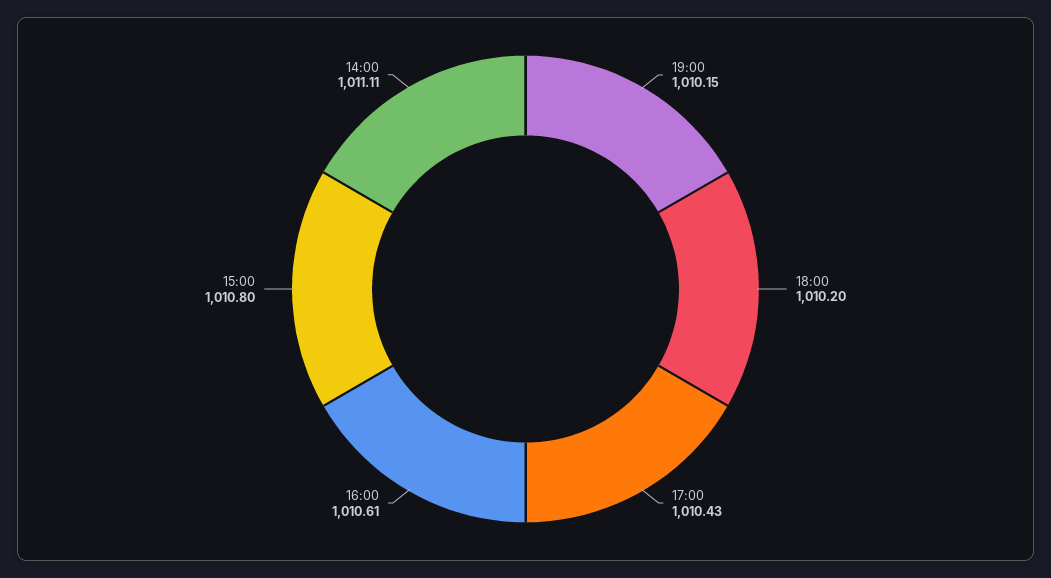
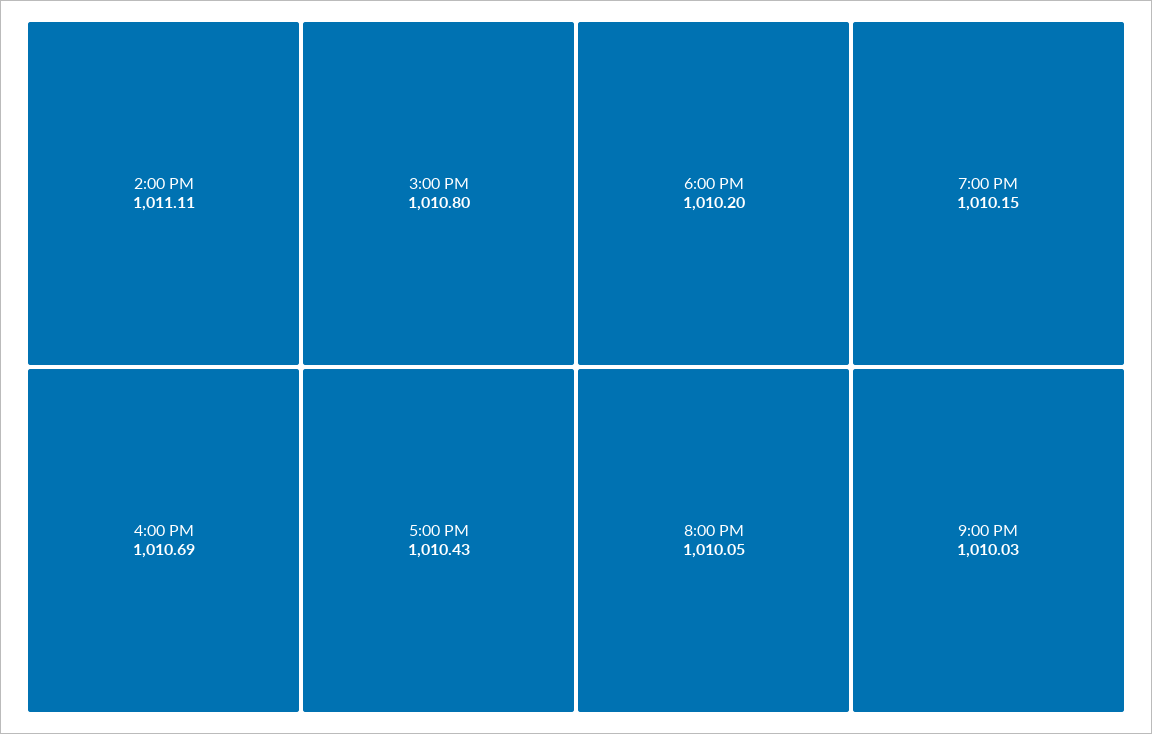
16:00: 1010.61 -> 1010.69
8:00 PM: none -> 1010.05
9:00 PM: none -> 1010.03

